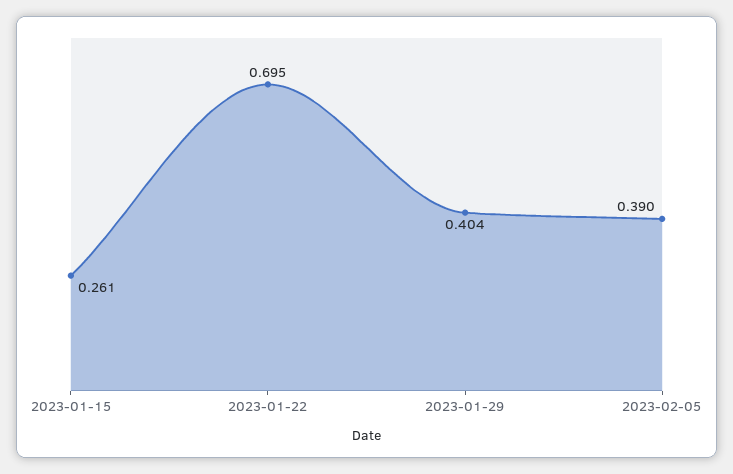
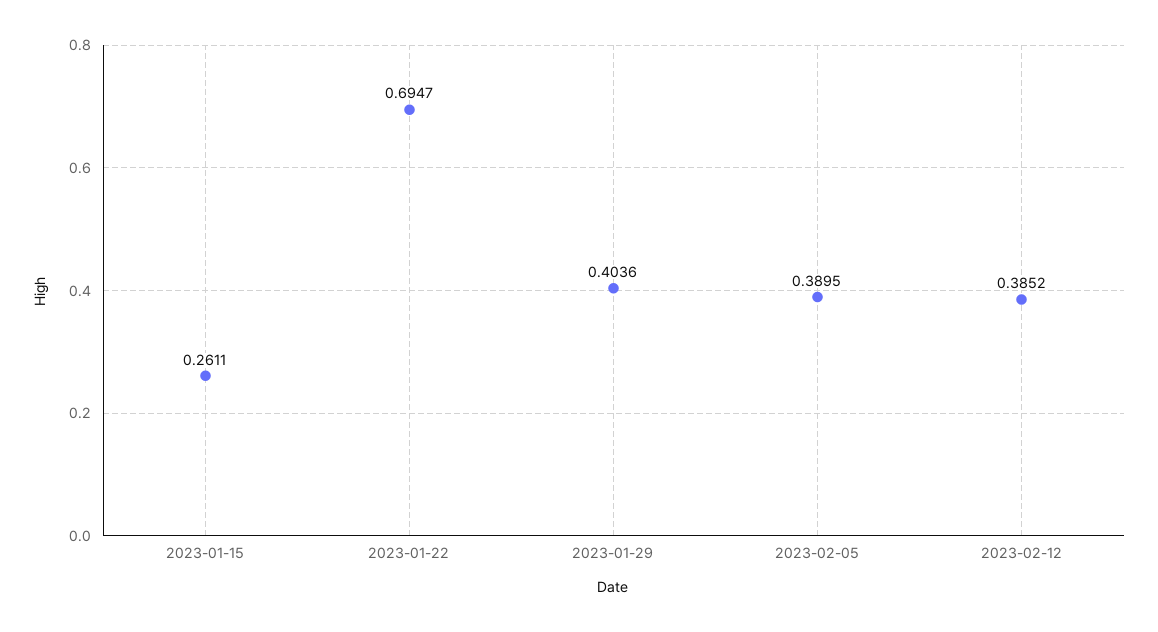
2023-02-12: none -> 0.3852

